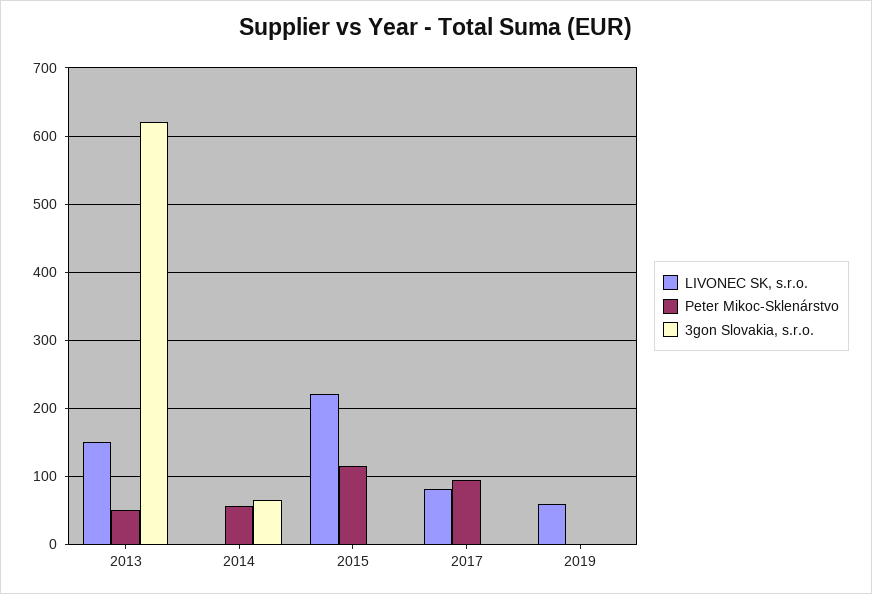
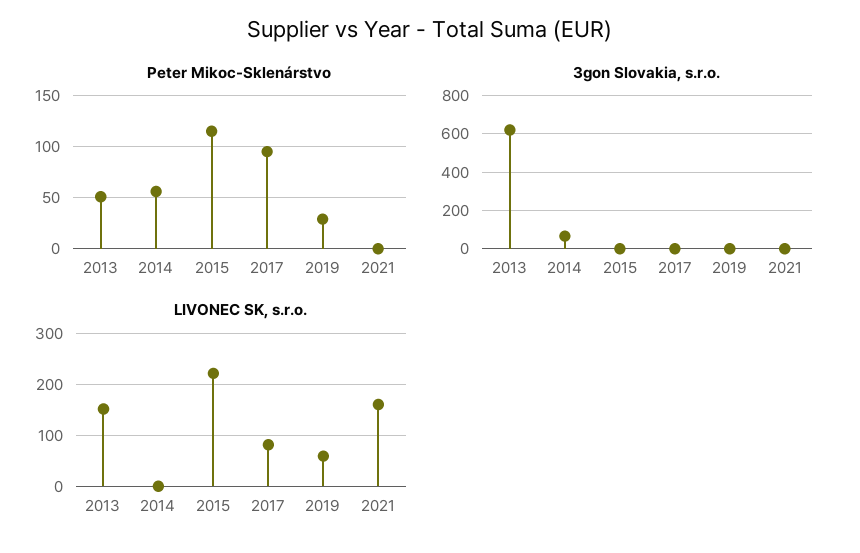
Peter Mikoc-Sklenárstvo, 2019: 0 -> 30
Peter Mikoc-Sklenárstvo, 2021: none -> 0
3gon Slovakia, s.r.o., 2021: none -> 0
LIVONEC SK, s.r.o., 2021: none -> 160

